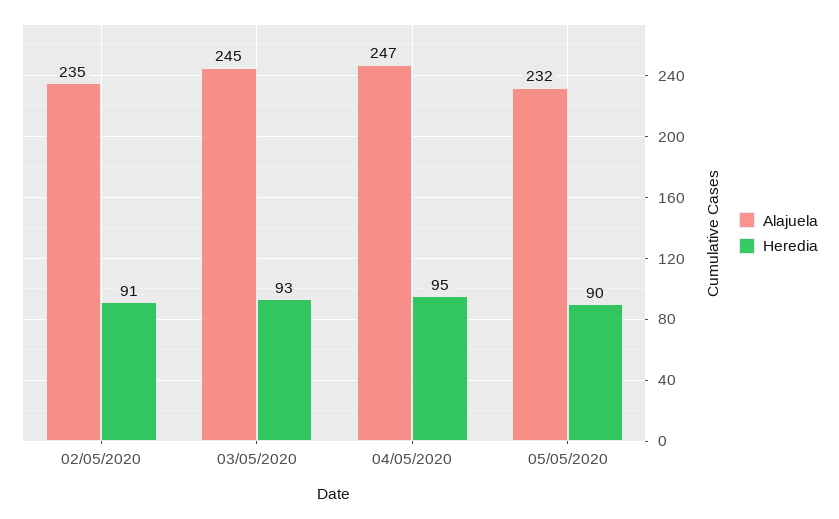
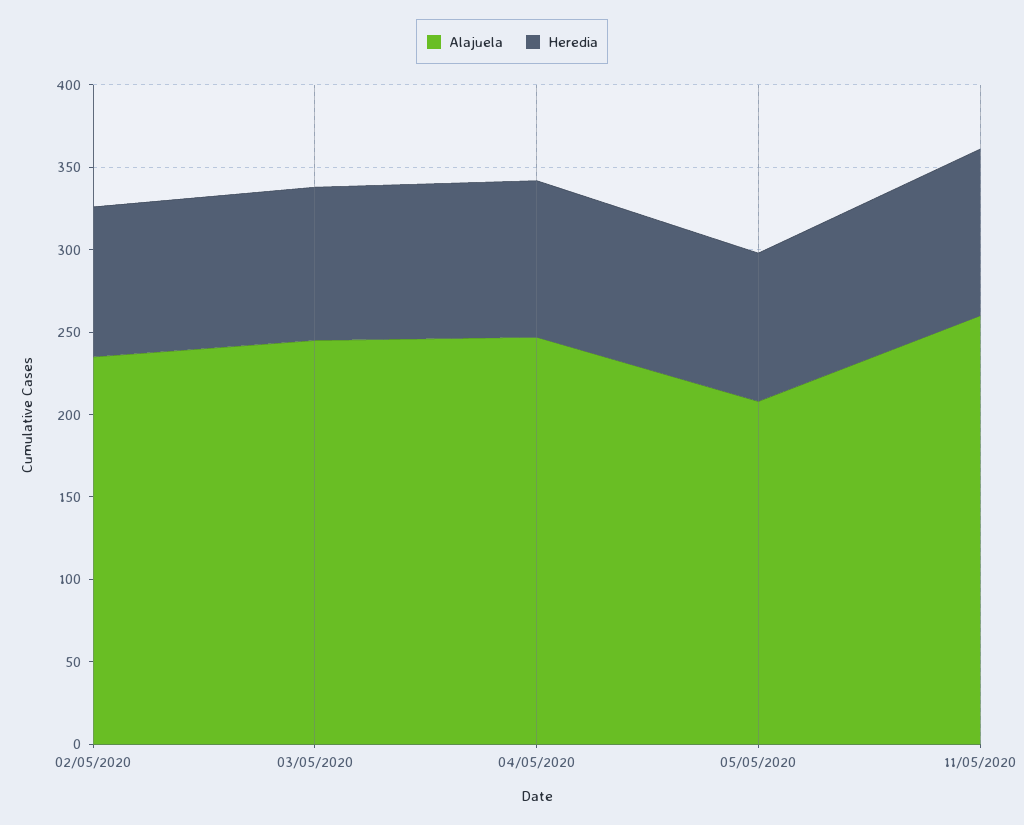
Alajuela, 05/05/2020: 232 -> 210
Alajuela, 11/05/2020: none -> 260
Heredia, 11/05/2020: none -> 100

